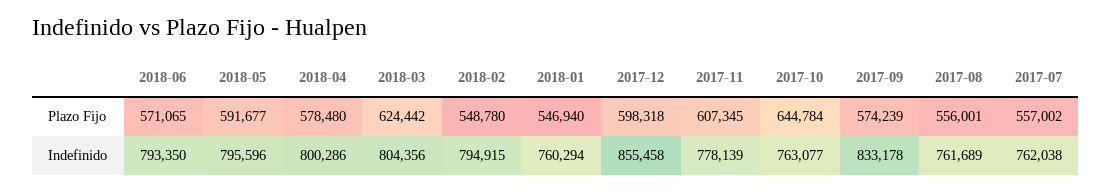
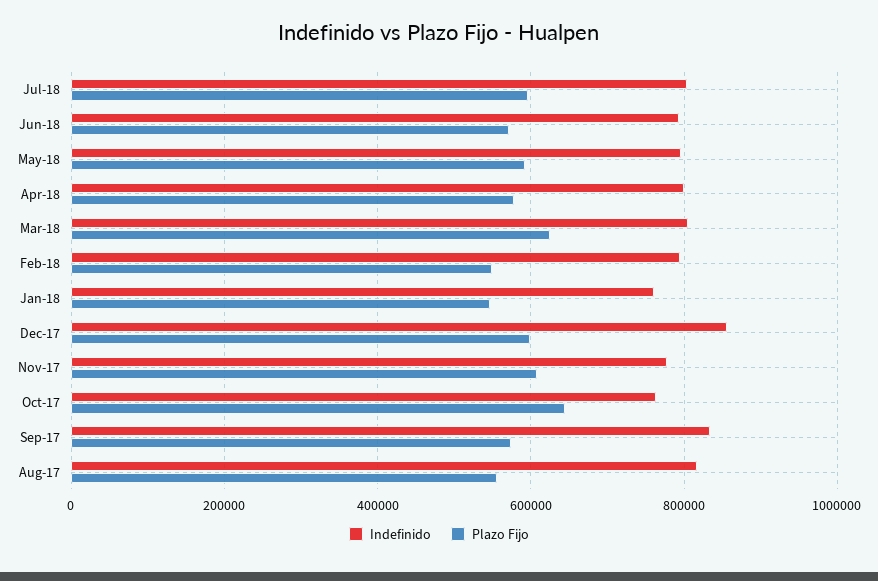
Plazo Fijo, 2017-07: 557002 -> none
Indefinido, 2017-08: 761689 -> 820000
Indefinido, 2017-07: 762038 -> none
Indefinido, Jul-18: none -> 800000
Plazo Fijo, Jul-18: none -> 600000

